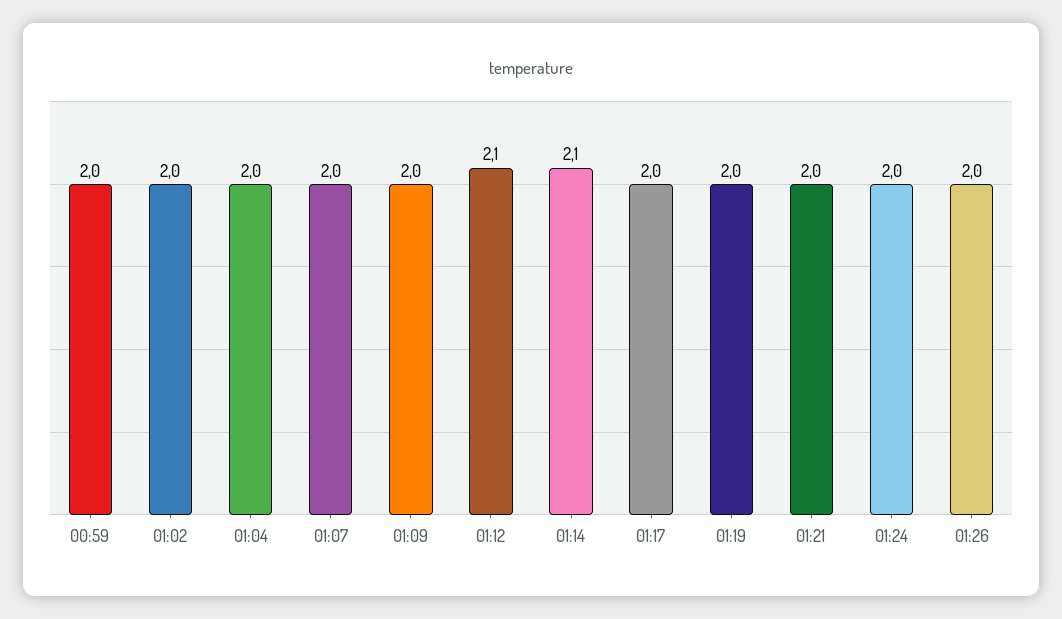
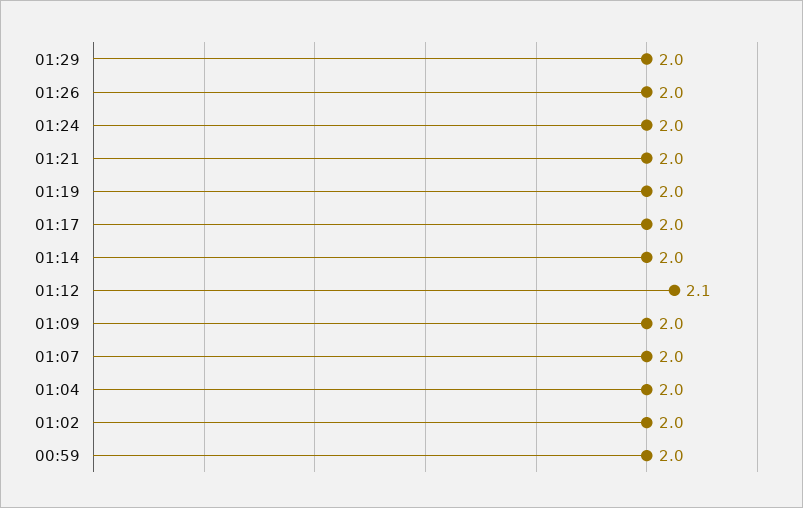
01:14: 2.1 -> 2
01:29: none -> 2

